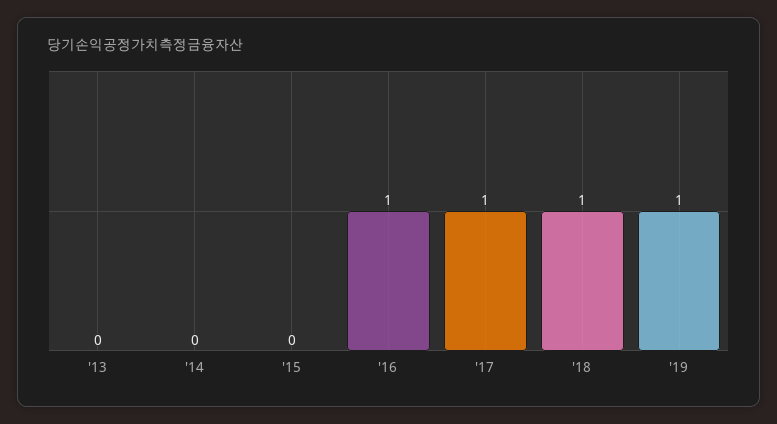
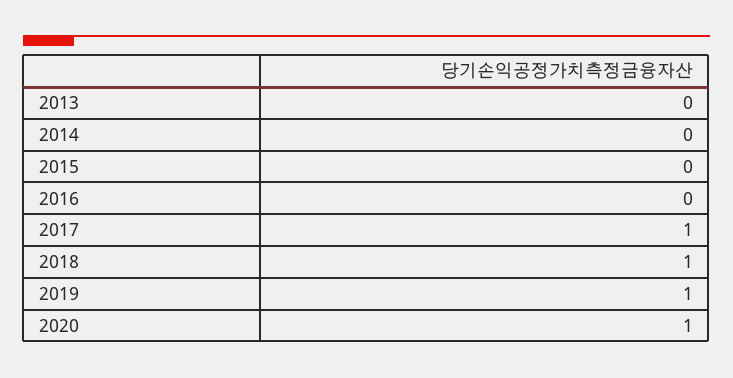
'16: 1 -> 0
2020: none -> 1

